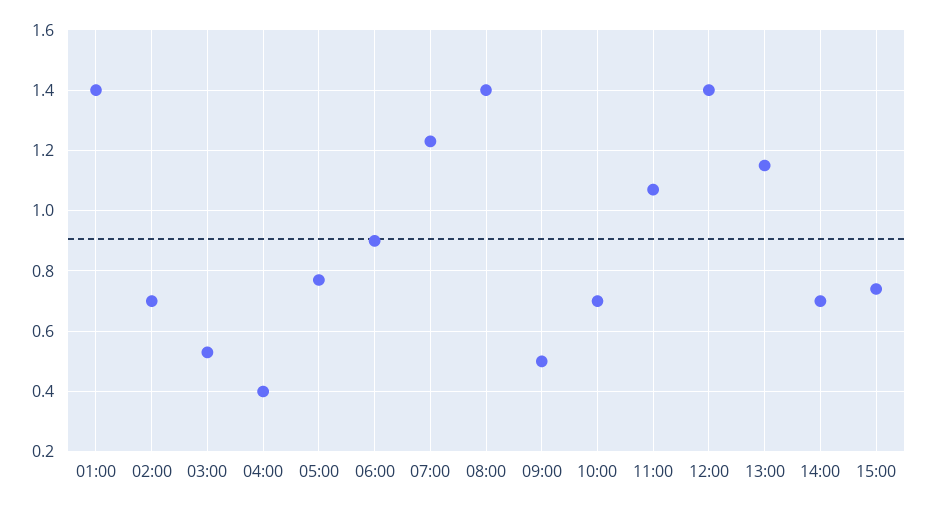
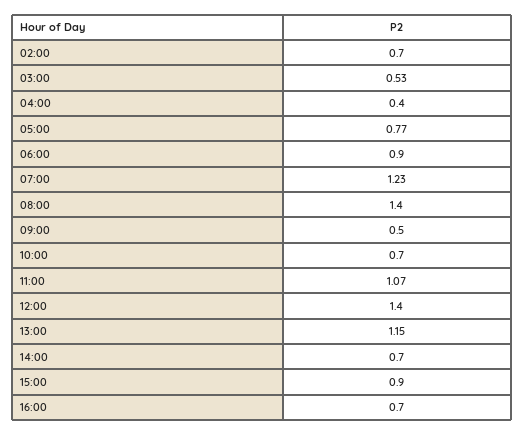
01:00: 1.4 -> none
15:00: 0.75 -> 0.9
16:00: none -> 0.7

